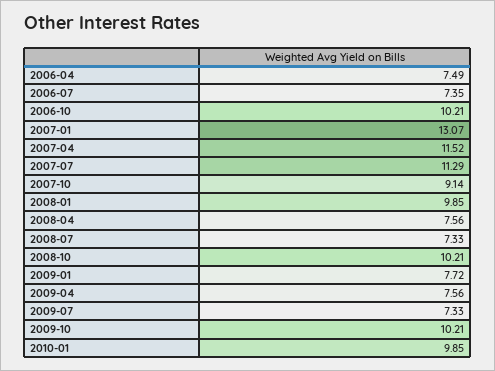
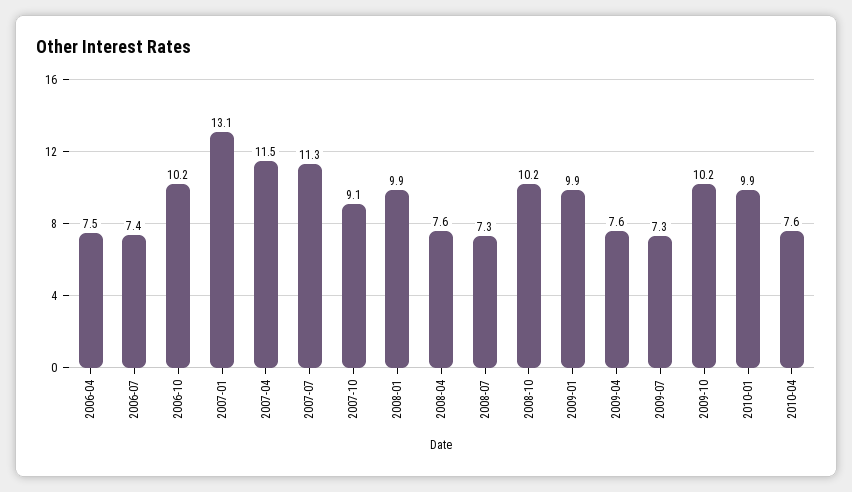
2009-01: 7.72 -> 9.9
2010-04: none -> 7.6

